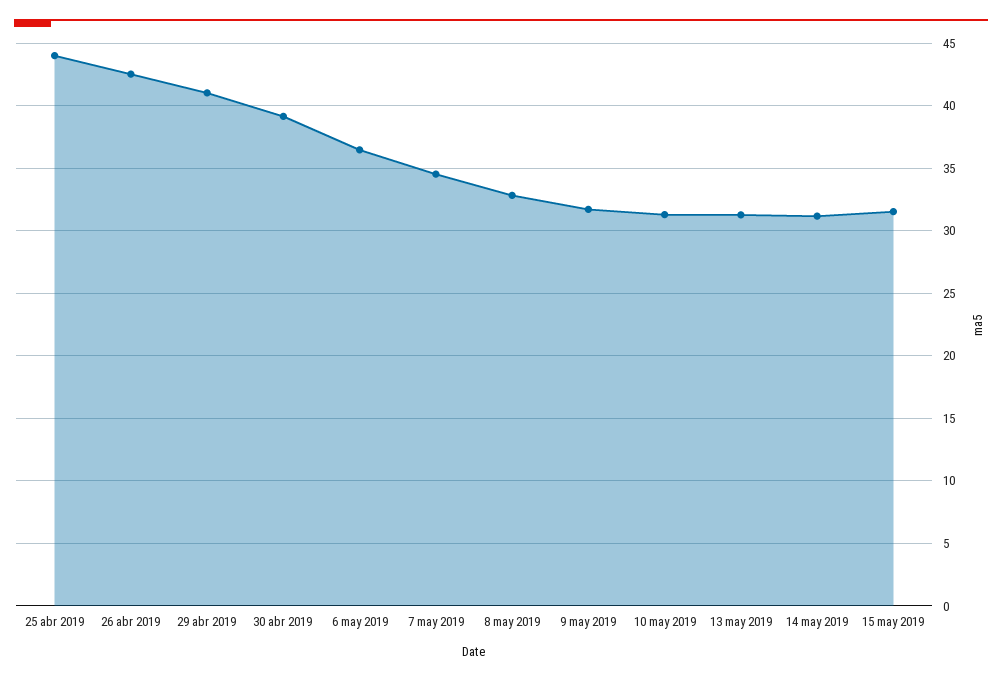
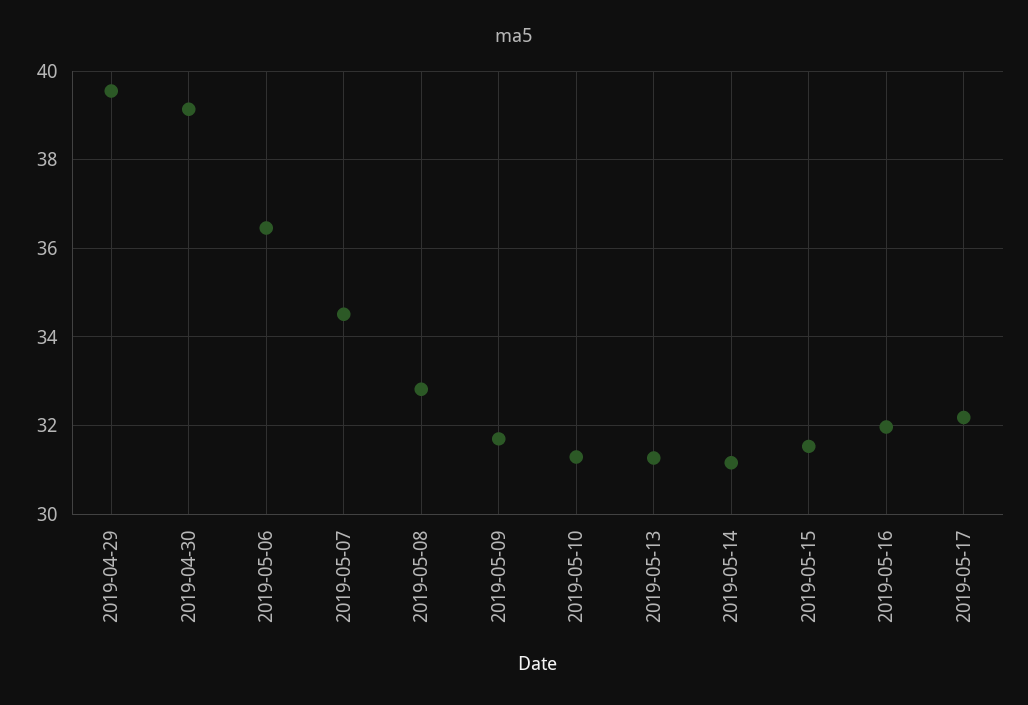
25 abr 2019: 44 -> none
26 abr 2019: 42.5 -> none
29 abr 2019: 41 -> 39.6
2019-05-16: none -> 32
2019-05-17: none -> 32.2

